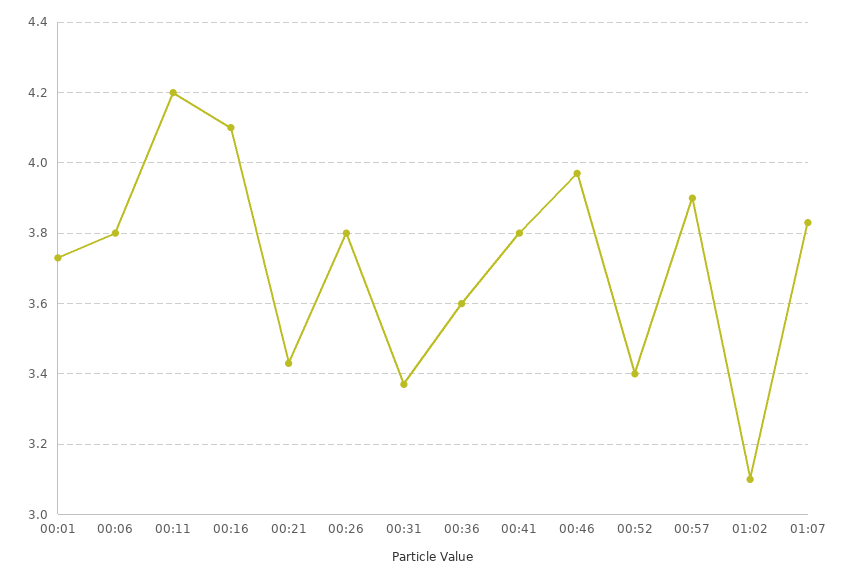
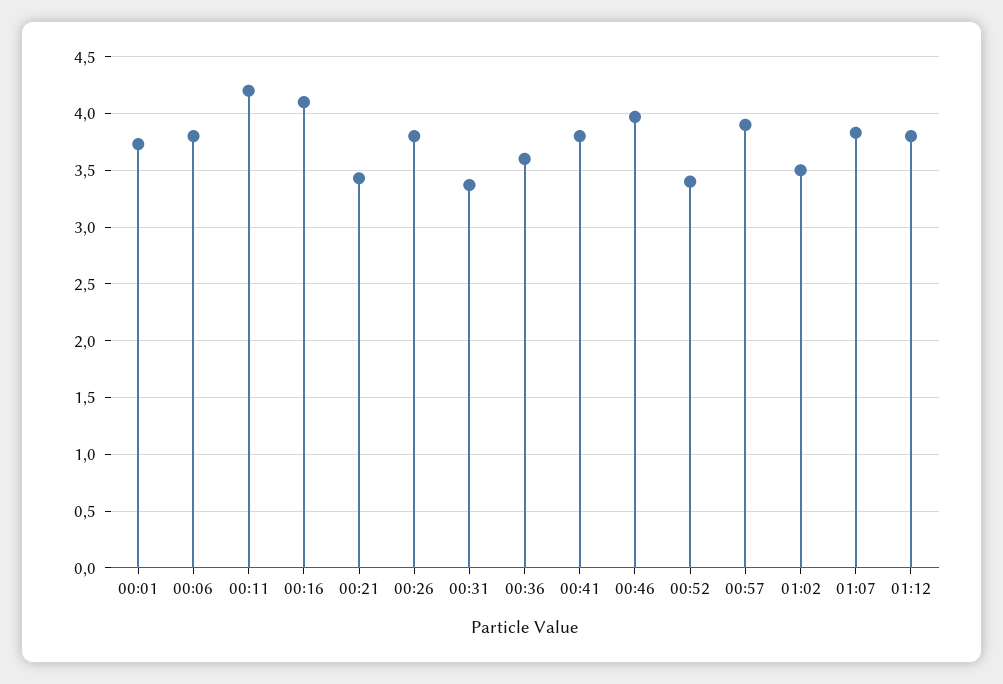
01:02: 3.1 -> 3.5
01:12: none -> 3.8

